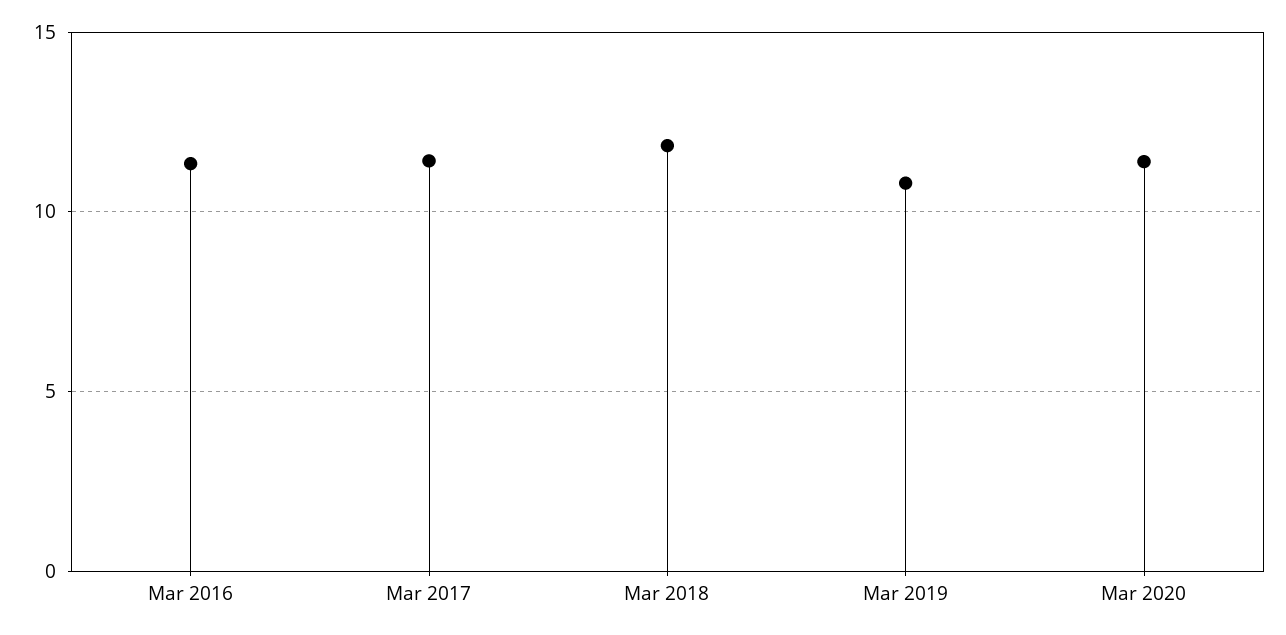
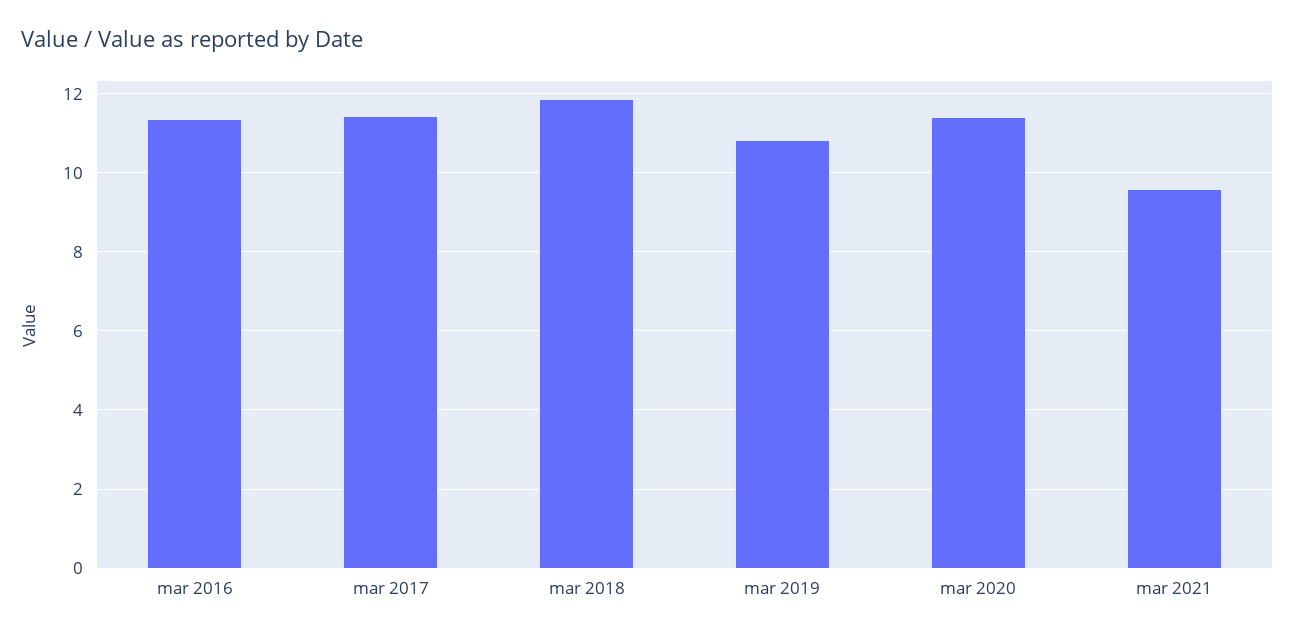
mar 2021: none -> 9.6

